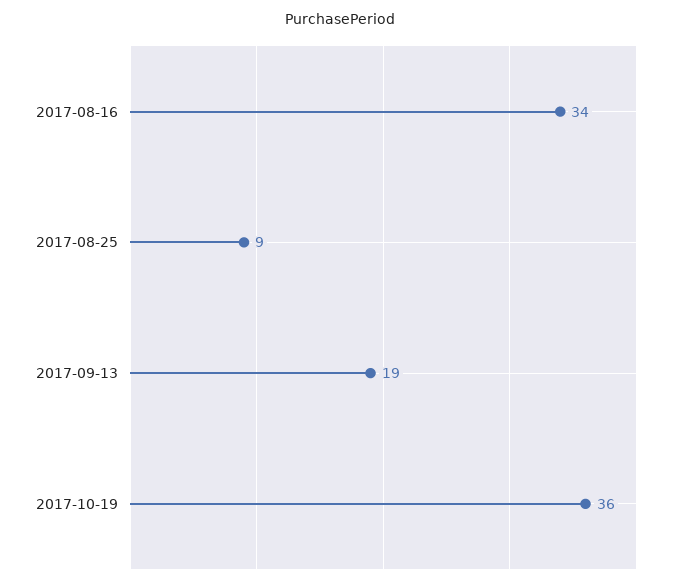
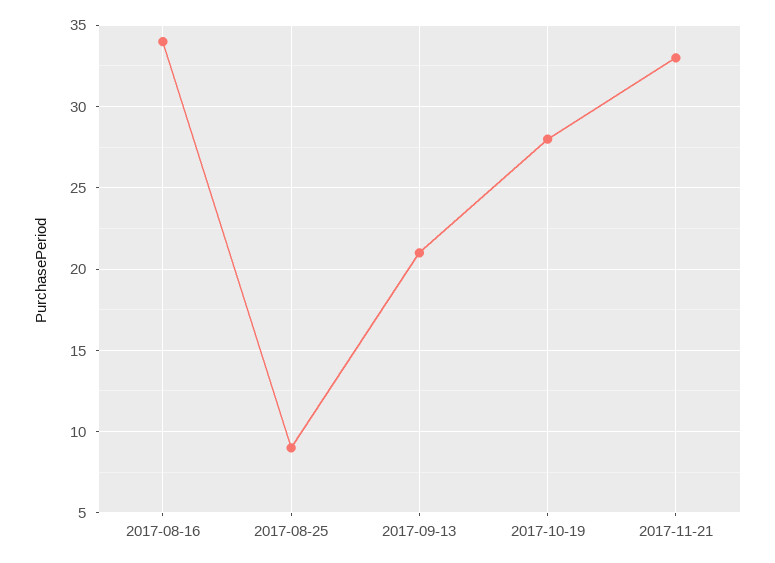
2017-09-13: 19 -> 21
2017-10-19: 36 -> 28
2017-11-21: none -> 33

